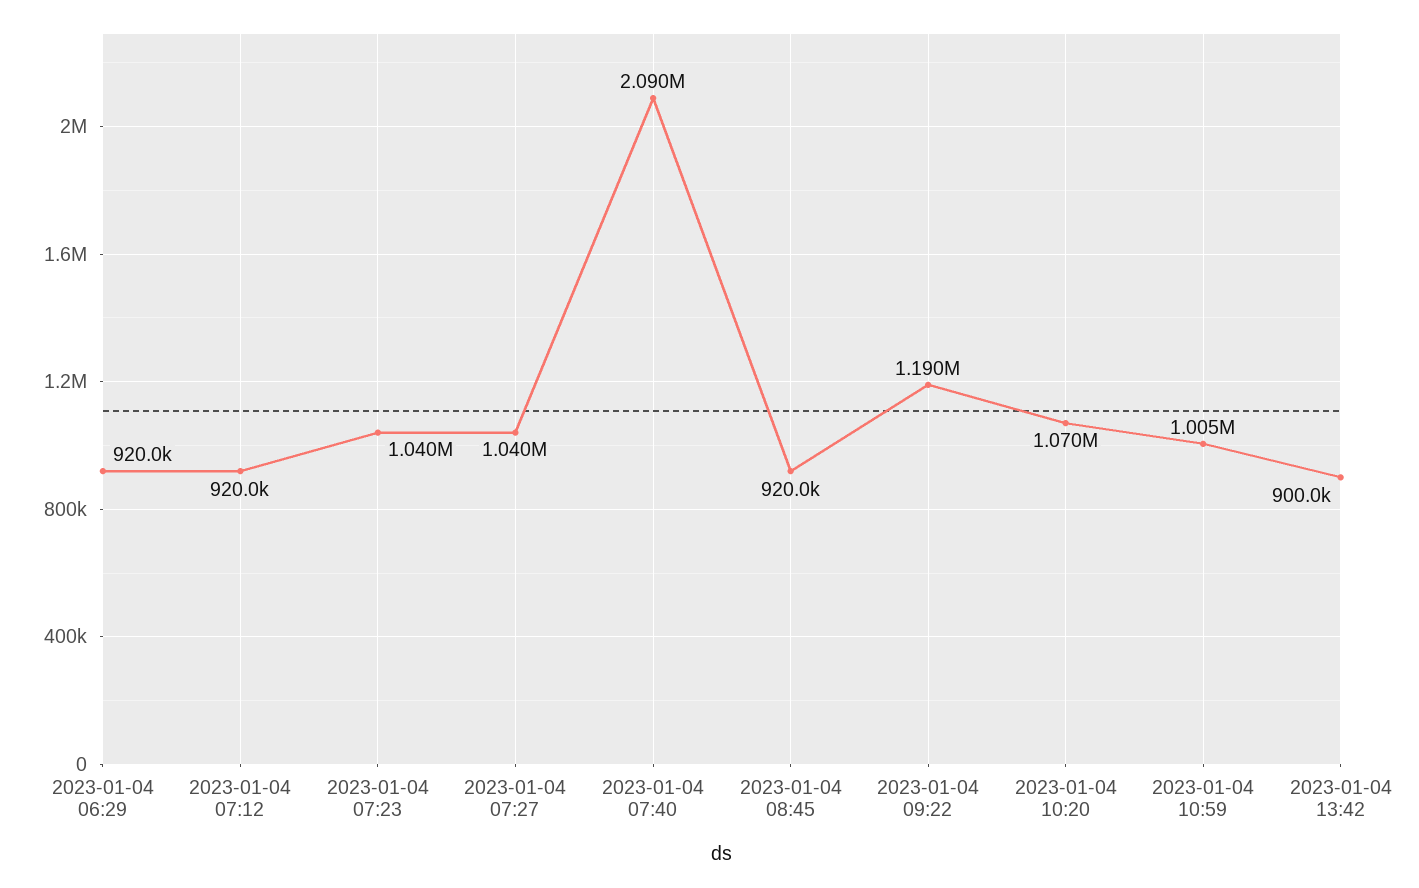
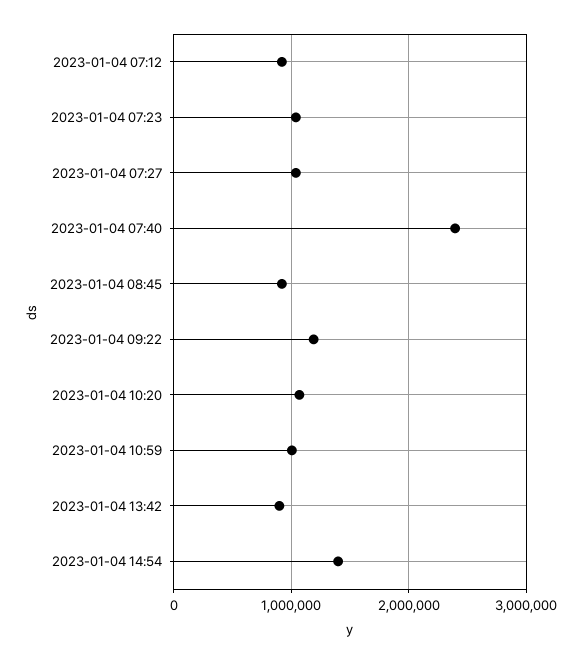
2023-01-04 06:29: 920000 -> none
2023-01-04 07:40: 2090000 -> 2400000
2023-01-04 14:54: none -> 1400000

